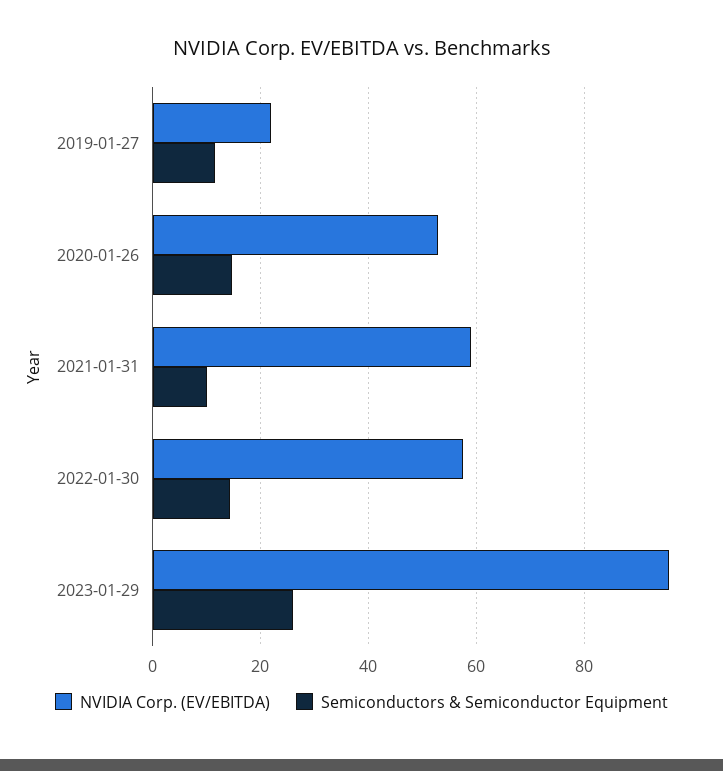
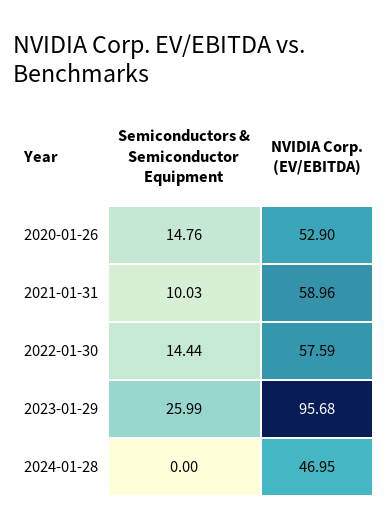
NVIDIA Corp. (EV/EBITDA), 2019-01-27: 22 -> none
Semiconductors & Semiconductor Equipment, 2019-01-27: 12 -> none
Semiconductors & Semiconductor Equipment, 2024-01-28: none -> 0
NVIDIA Corp. (EV/EBITDA), 2024-01-28: none -> 46.95

